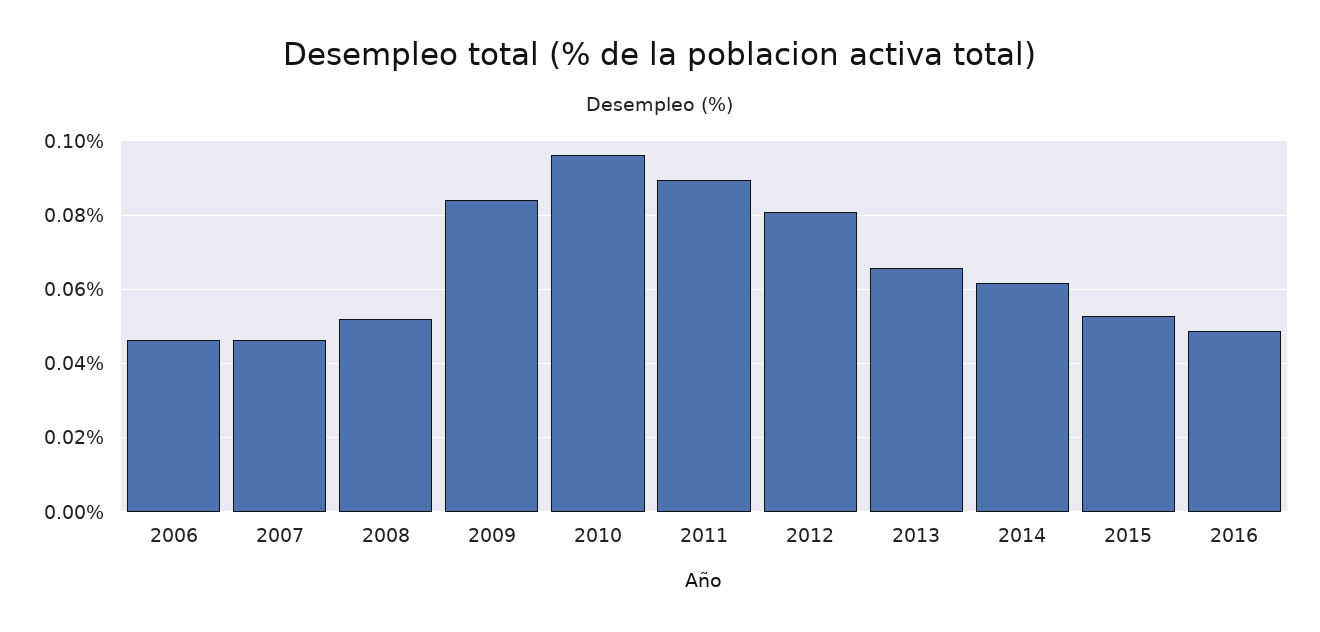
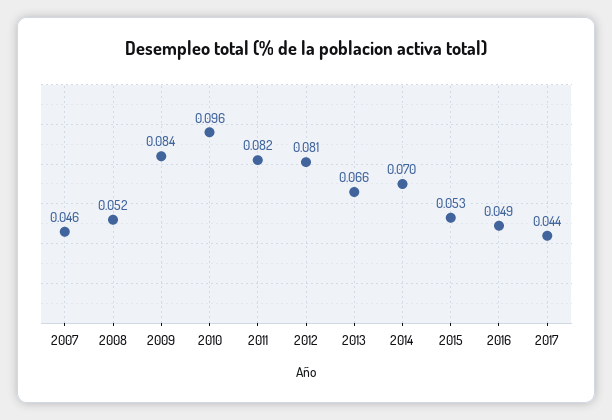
2006: 0.046 -> none
2011: 0.09 -> 0.082
2014: 0.062 -> 0.07
2017: none -> 0.044

